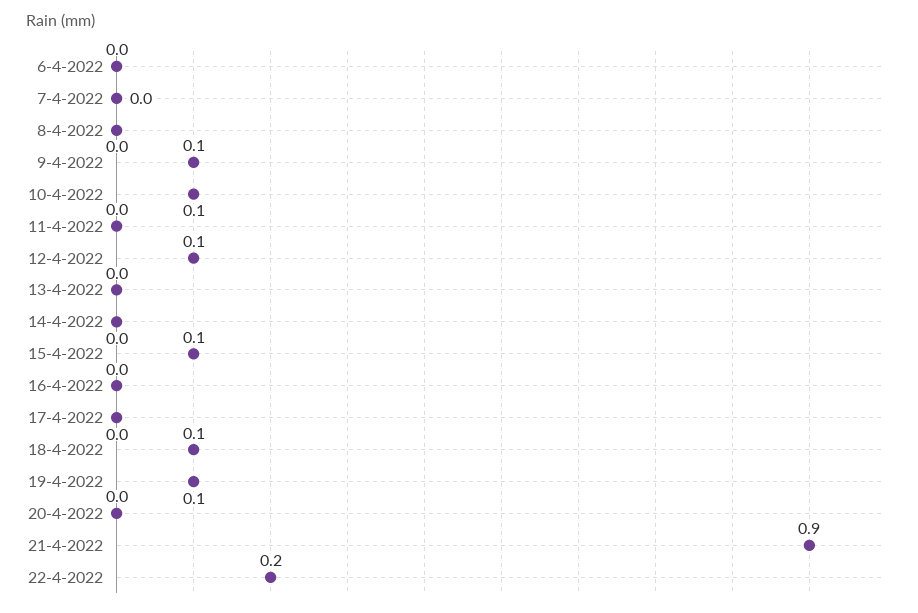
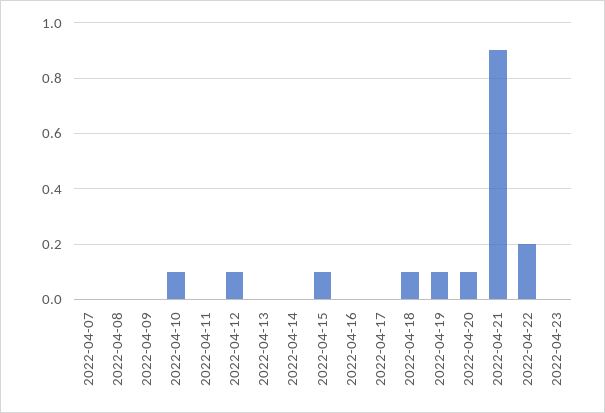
6-4-2022: 0 -> none
9-4-2022: 0.1 -> 0
20-4-2022: 0 -> 0.1
2022-04-23: none -> 0

